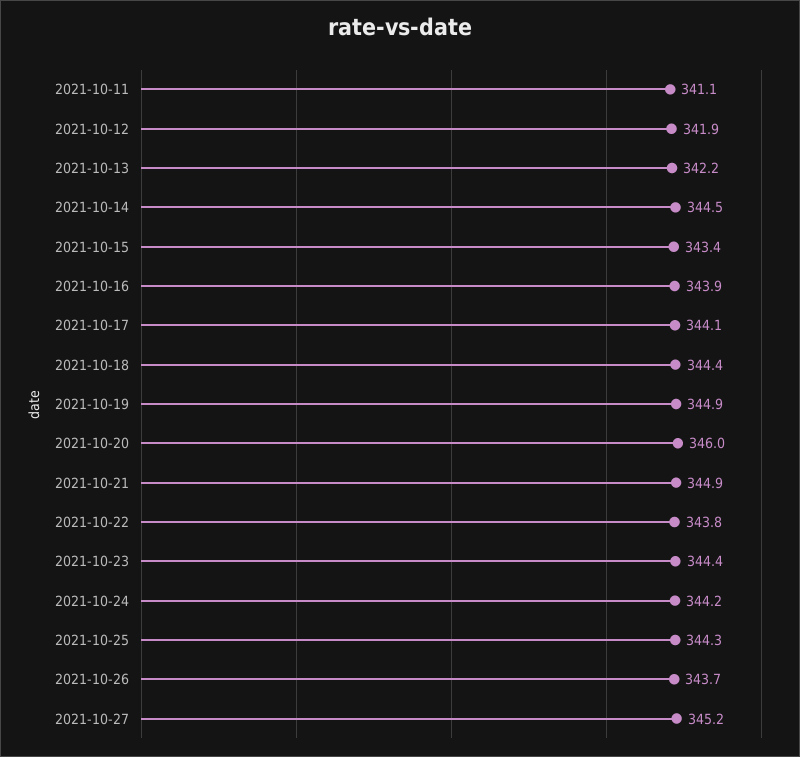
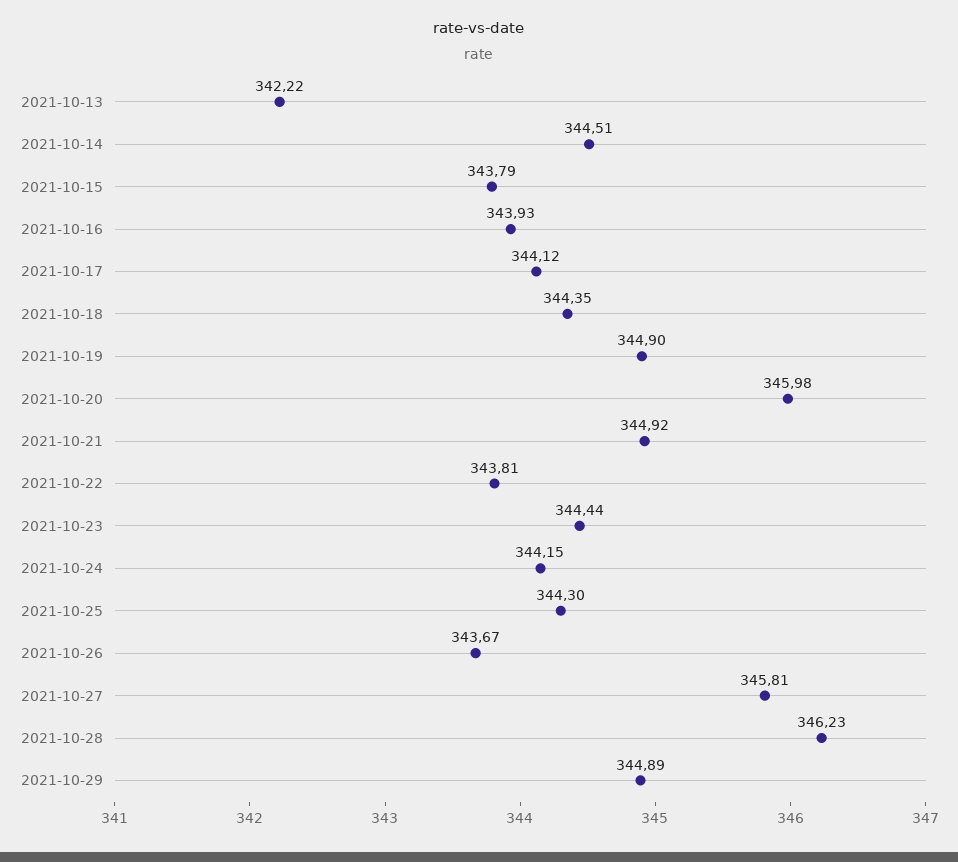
2021-10-11: 341.1 -> none
2021-10-12: 341.9 -> none
2021-10-15: 343.4 -> 343.79
2021-10-27: 345.2 -> 345.81
2021-10-28: none -> 346.23
2021-10-29: none -> 344.89

